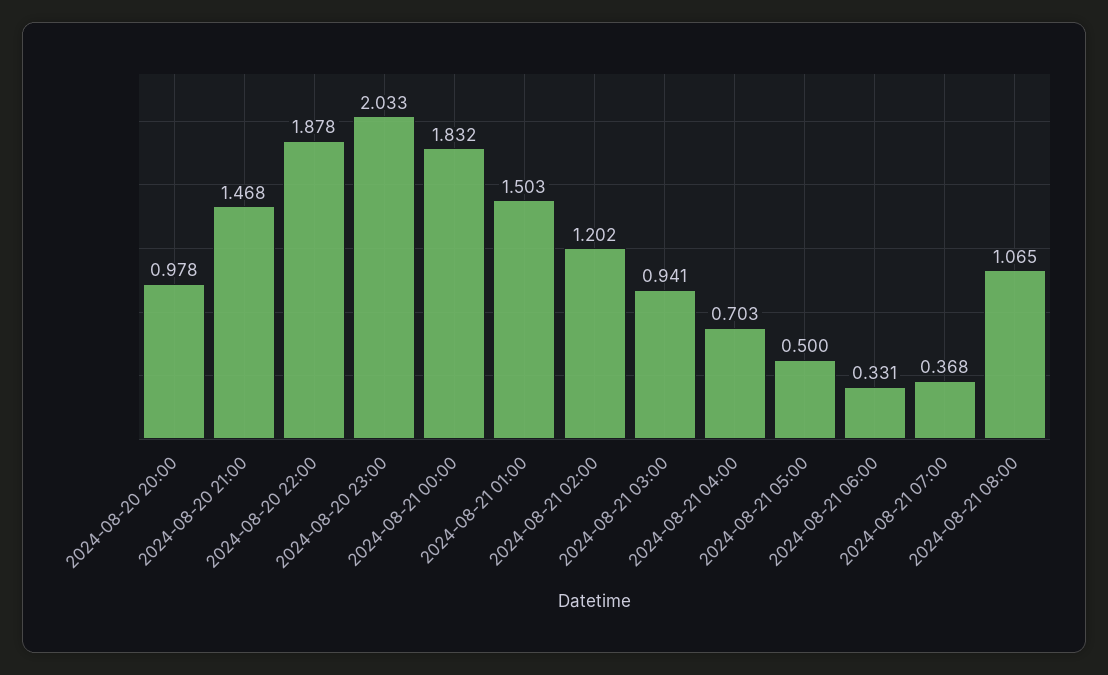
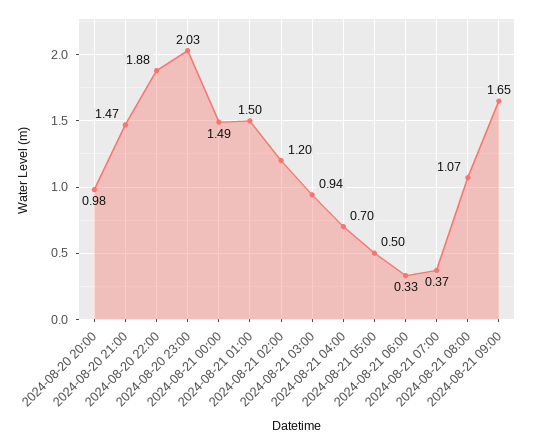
2024-08-21 00:00: 1.832 -> 1.49
2024-08-21 09:00: none -> 1.65

